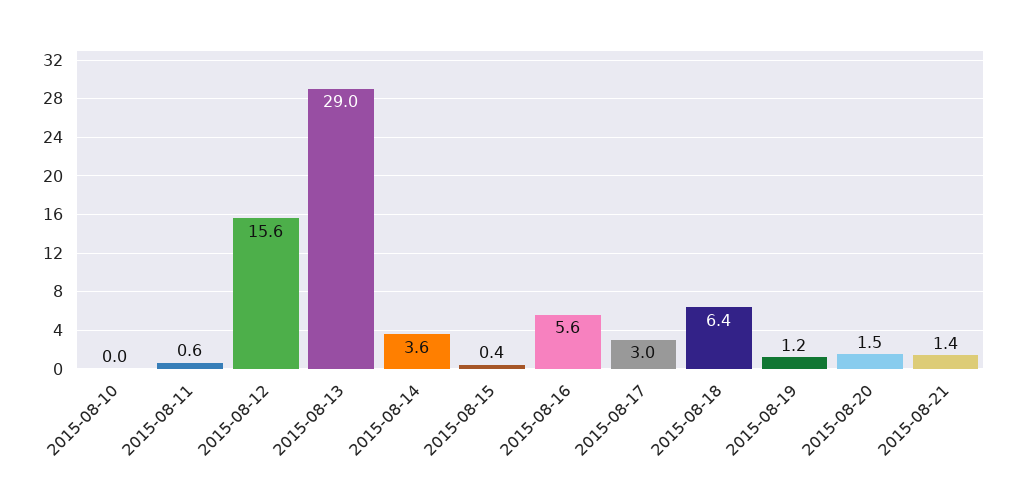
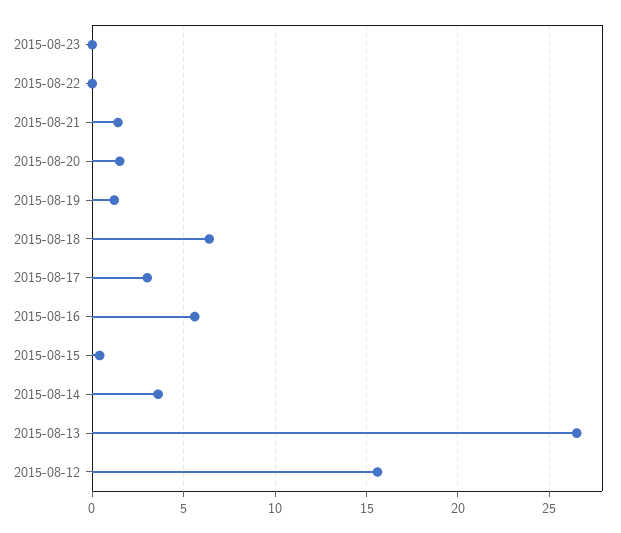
2015-08-10: 0 -> none
2015-08-11: 0.6 -> none
2015-08-13: 29 -> 26.5
2015-08-23: none -> 0
2015-08-22: none -> 0

